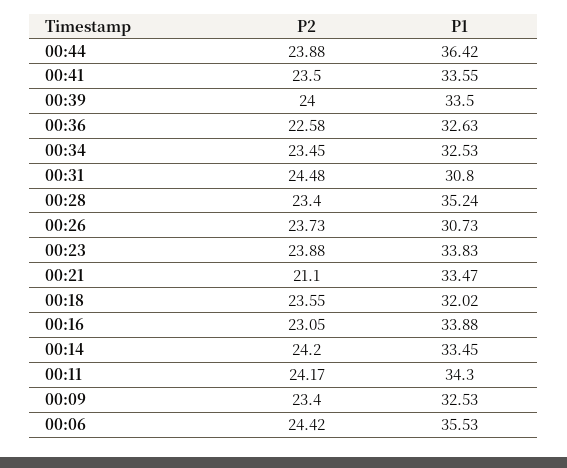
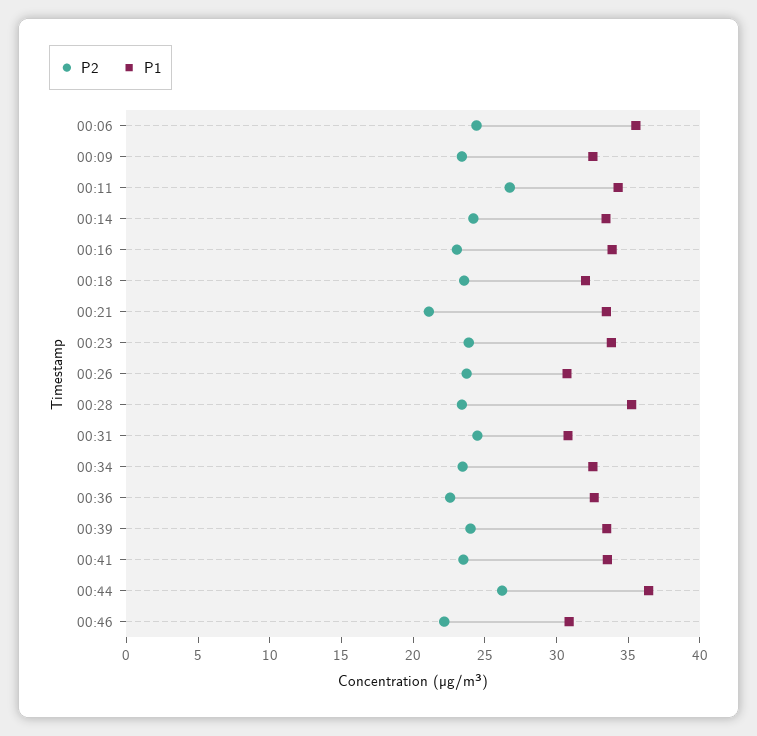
P2, 00:44: 23.88 -> 26
P2, 00:11: 24.17 -> 27
P2, 00:46: none -> 22
P1, 00:46: none -> 31

